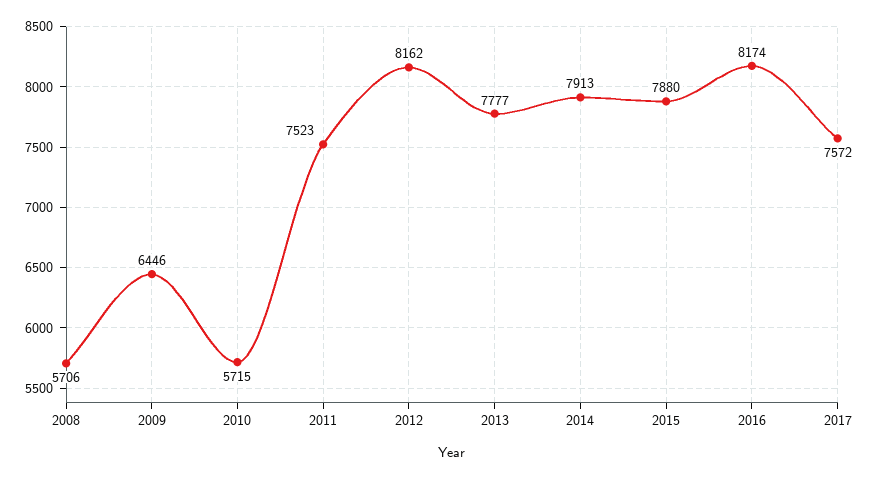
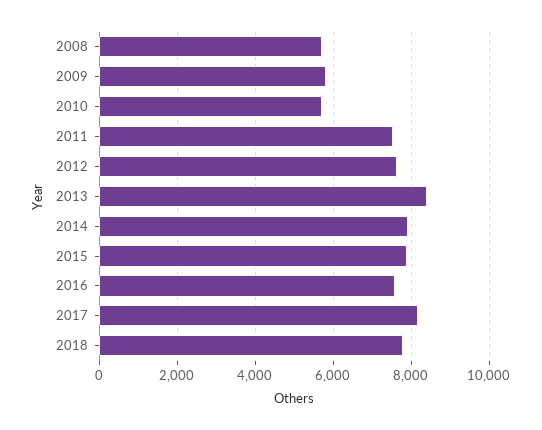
2009: 6446 -> 5800
2012: 8162 -> 7600
2013: 7777 -> 8400
2016: 8174 -> 7600
2017: 7572 -> 8200
2018: none -> 7800

